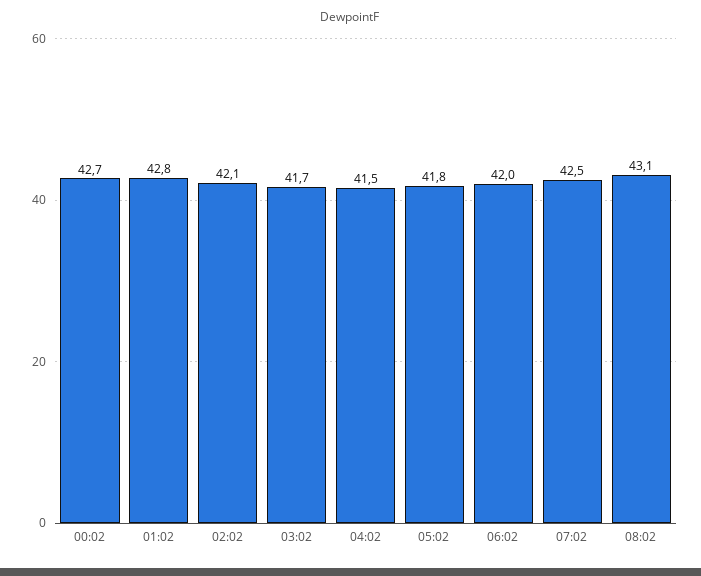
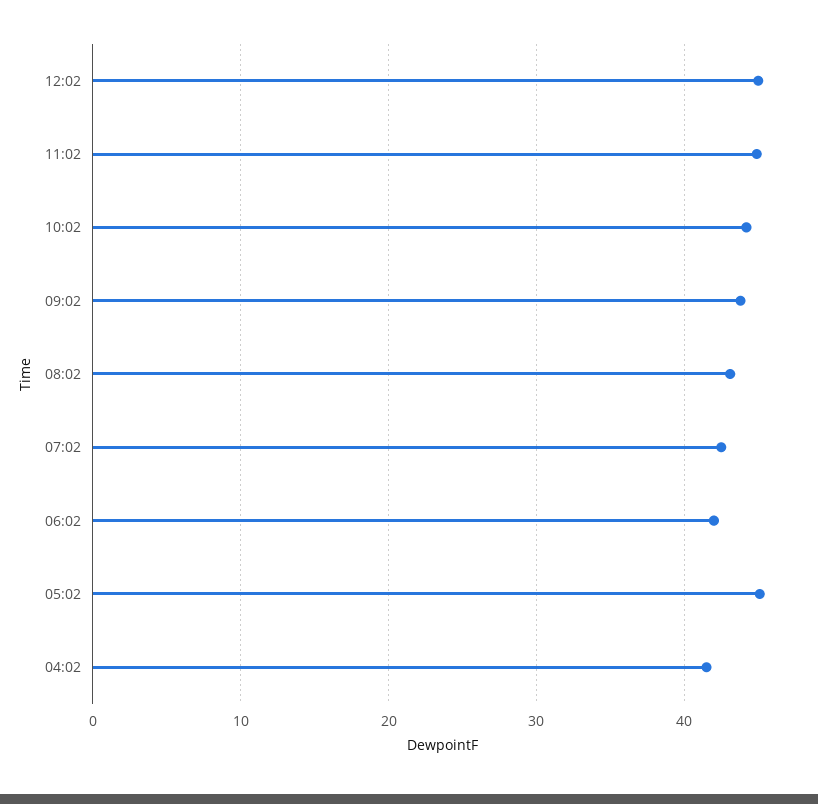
00:02: 42.7 -> none
01:02: 42.8 -> none
02:02: 42.1 -> none
03:02: 41.7 -> none
05:02: 41.8 -> 45
12:02: none -> 45
11:02: none -> 45
10:02: none -> 44
09:02: none -> 44

